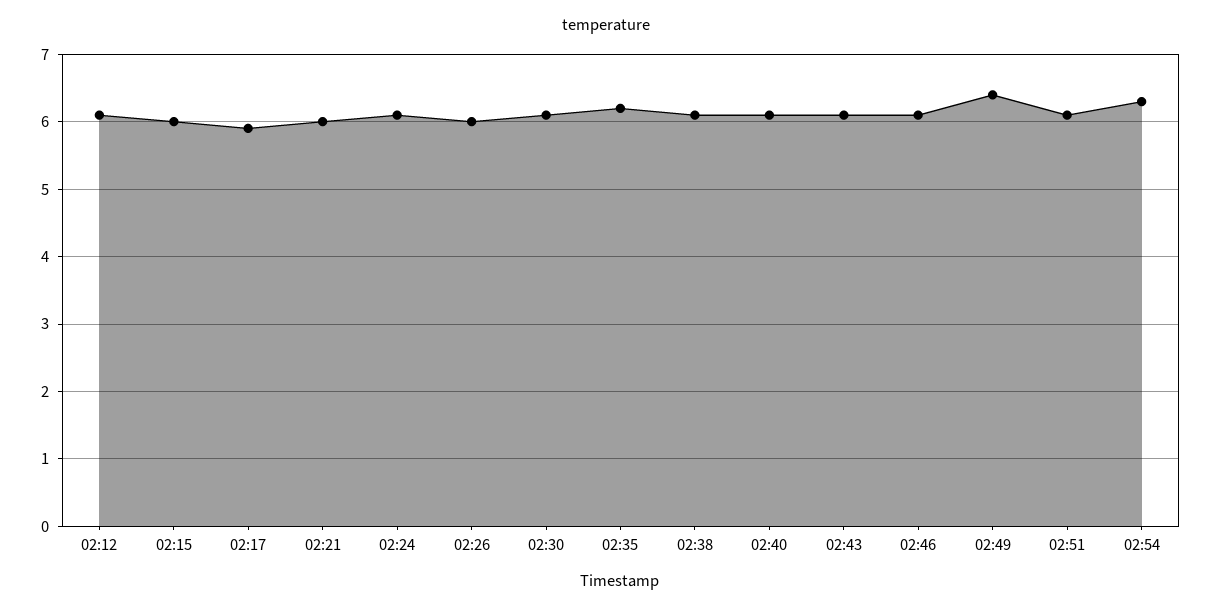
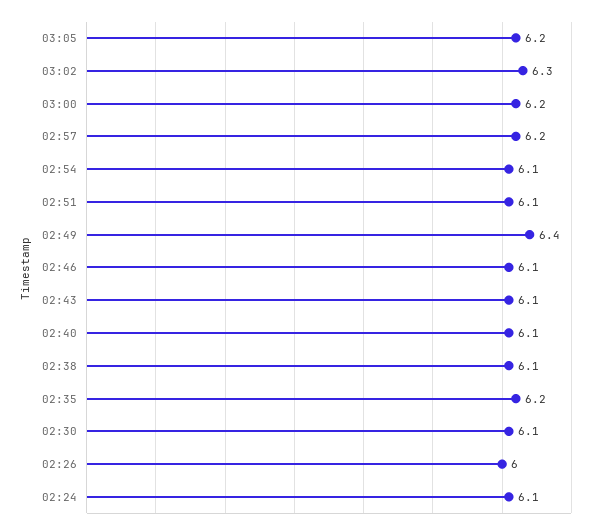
02:12: 6.1 -> none
02:15: 6 -> none
02:17: 5.9 -> none
02:21: 6 -> none
02:54: 6.3 -> 6.1
03:05: none -> 6.2
03:02: none -> 6.3
03:00: none -> 6.2
02:57: none -> 6.2

